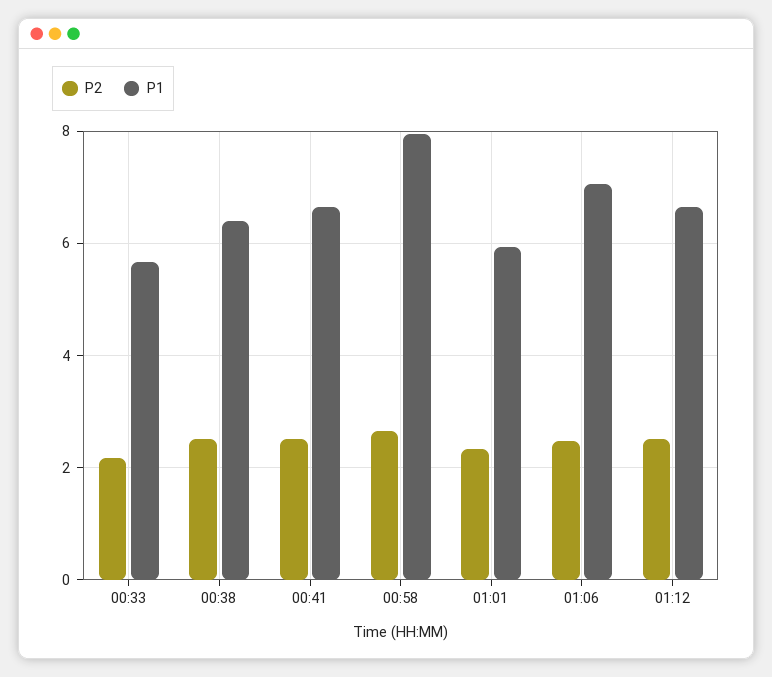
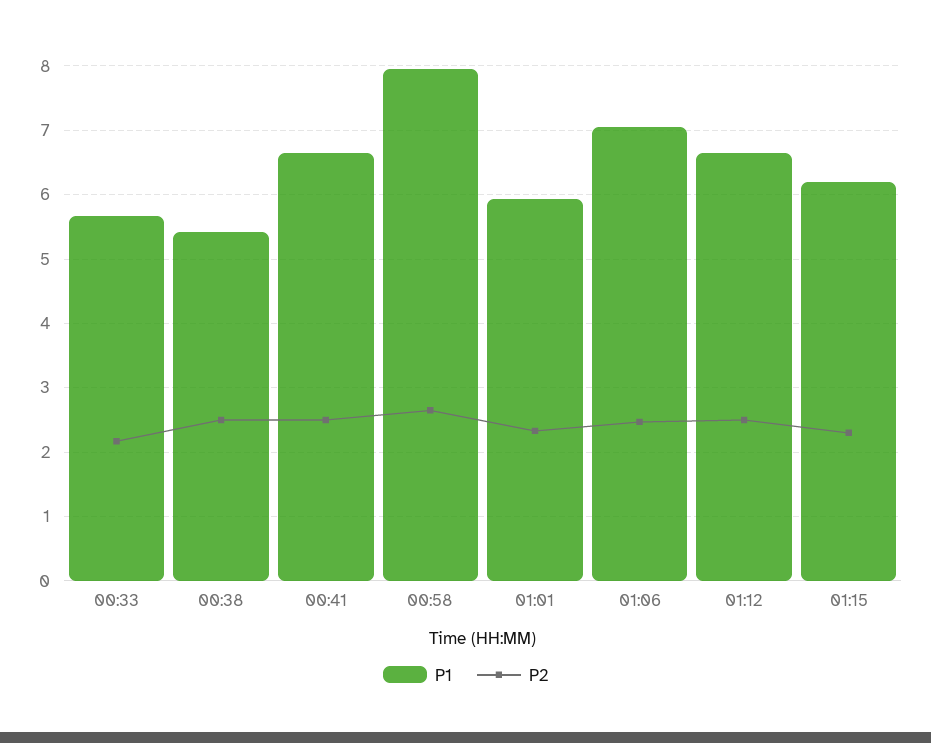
P1, 00:38: 6.4 -> 5.4
P1, 01:15: none -> 6.2
P2, 01:15: none -> 2.3

